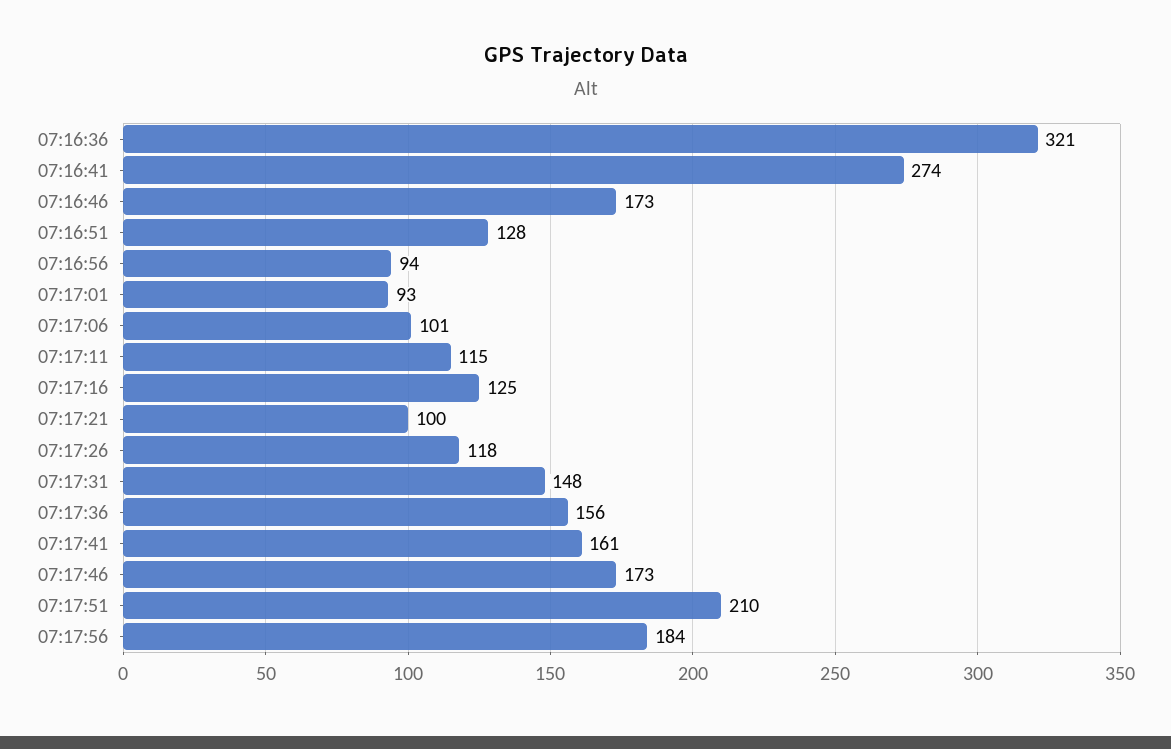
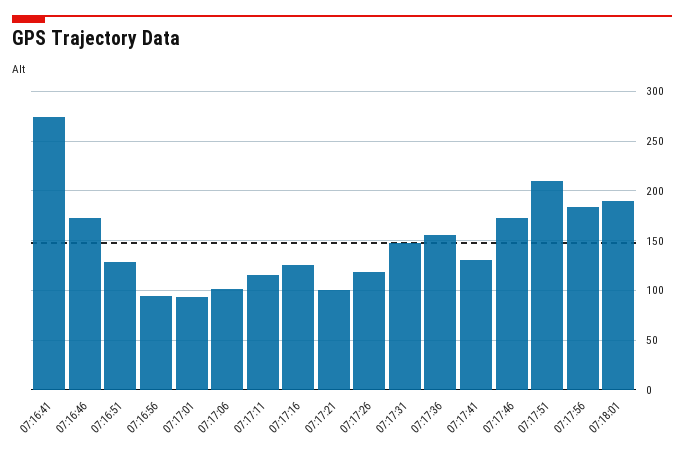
07:16:36: 321 -> none
07:17:41: 161 -> 130
07:18:01: none -> 190

